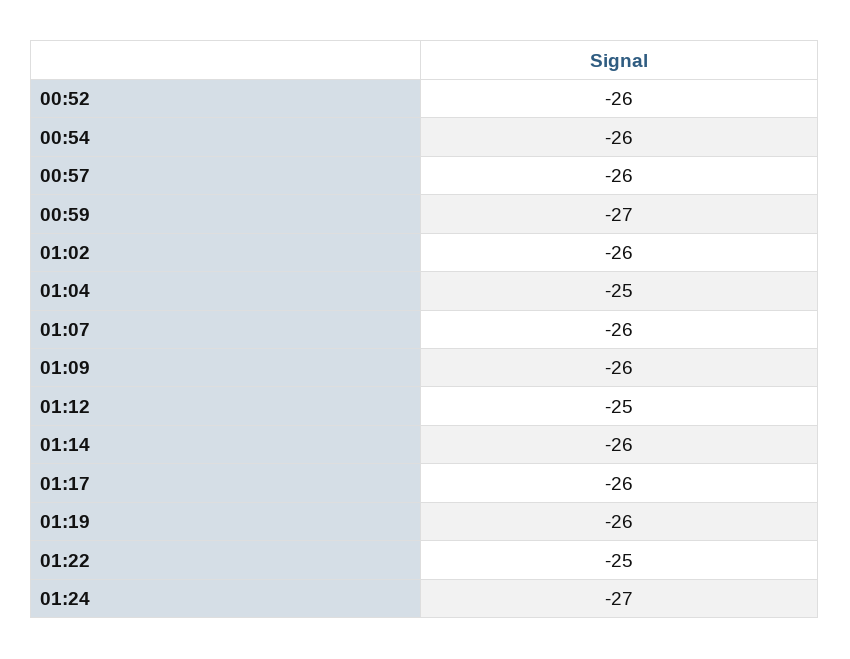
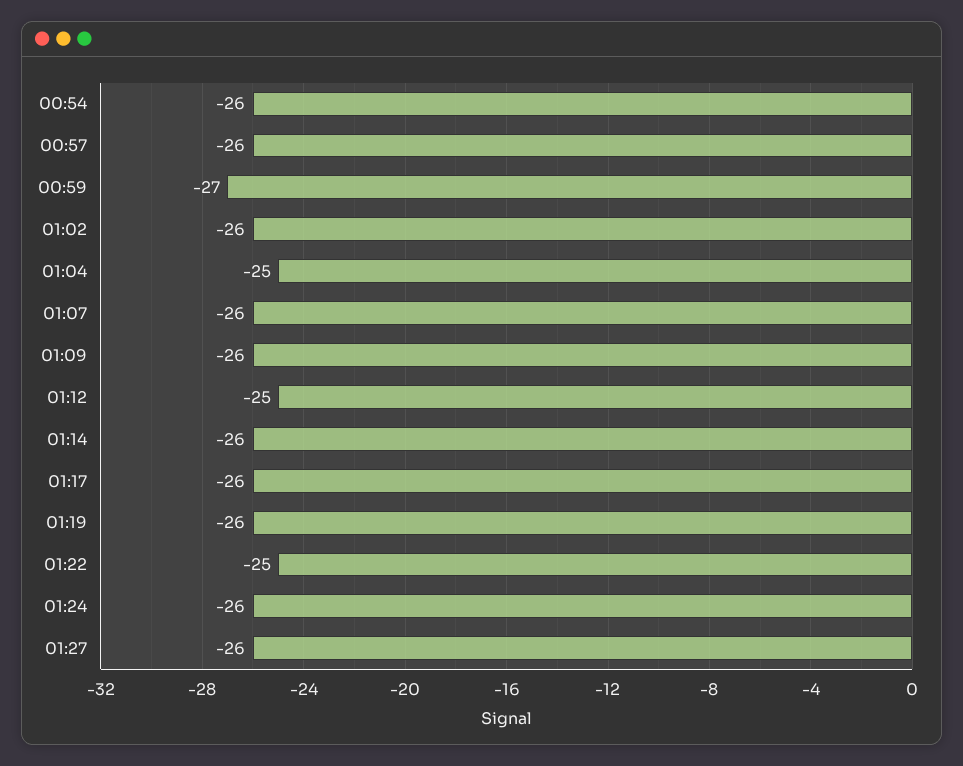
00:52: -26 -> none
01:24: -27 -> -26
01:27: none -> -26

